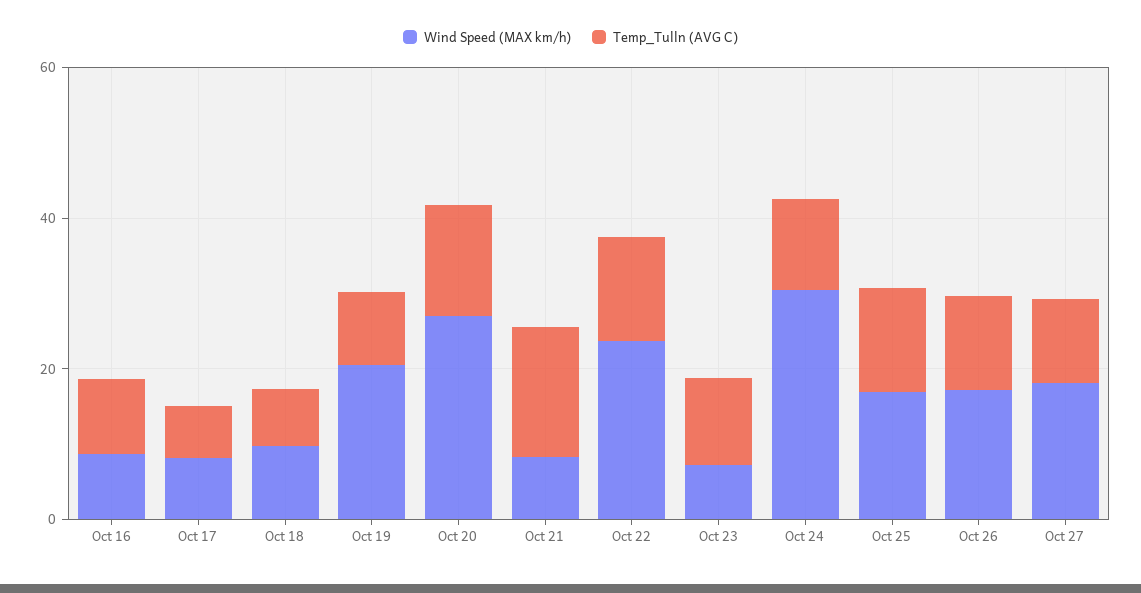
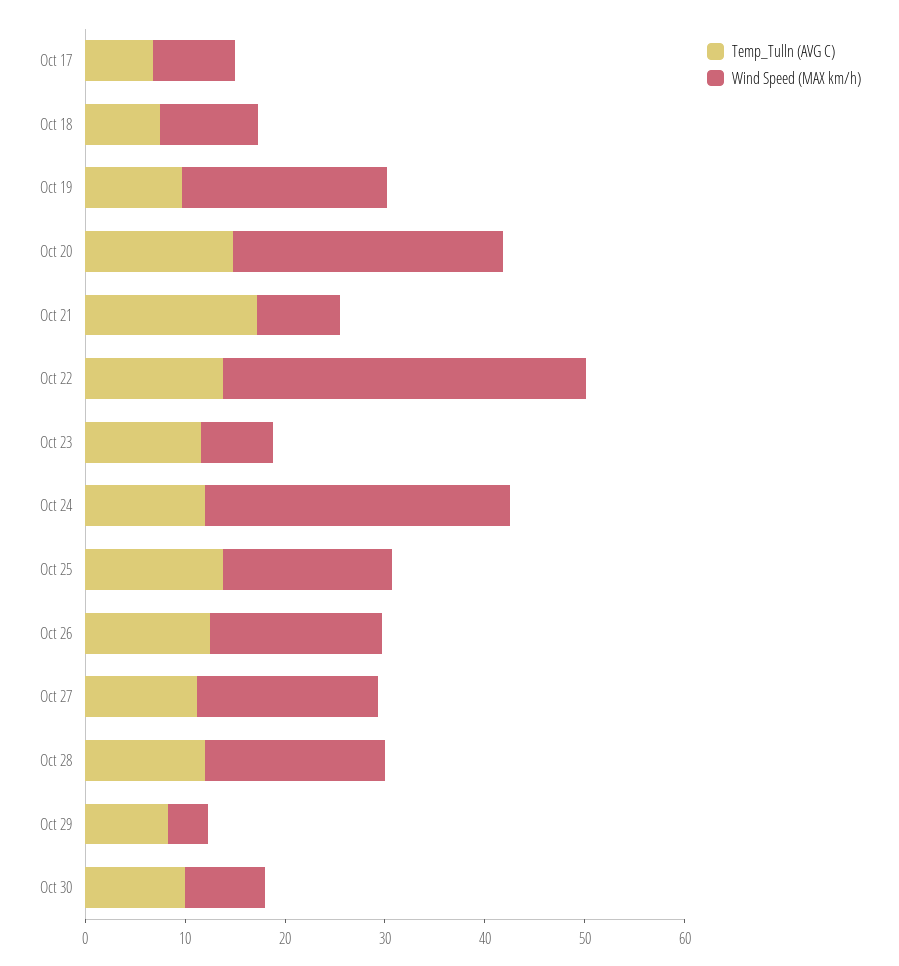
Wind Speed (MAX km/h), Oct 16: 10 -> none
Temp_Tulln (AVG C), Oct 16: 10 -> none
Wind Speed (MAX km/h), Oct 22: 25 -> 36
Temp_Tulln (AVG C), Oct 28: none -> 12
Wind Speed (MAX km/h), Oct 28: none -> 18
Temp_Tulln (AVG C), Oct 29: none -> 8
Wind Speed (MAX km/h), Oct 29: none -> 4
Temp_Tulln (AVG C), Oct 30: none -> 10
Wind Speed (MAX km/h), Oct 30: none -> 8

